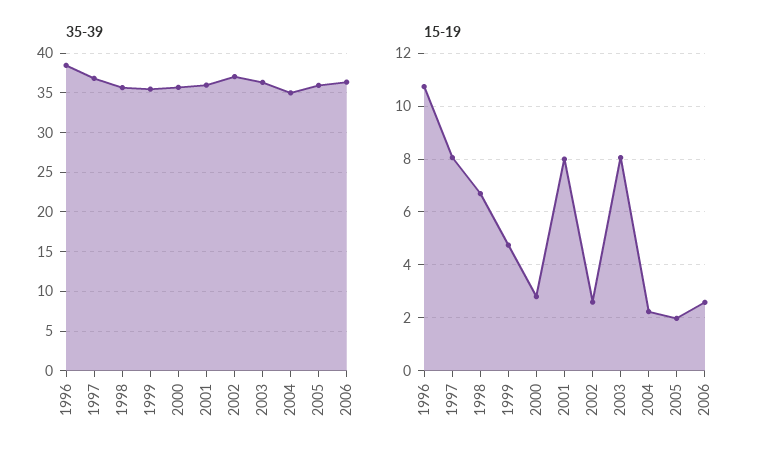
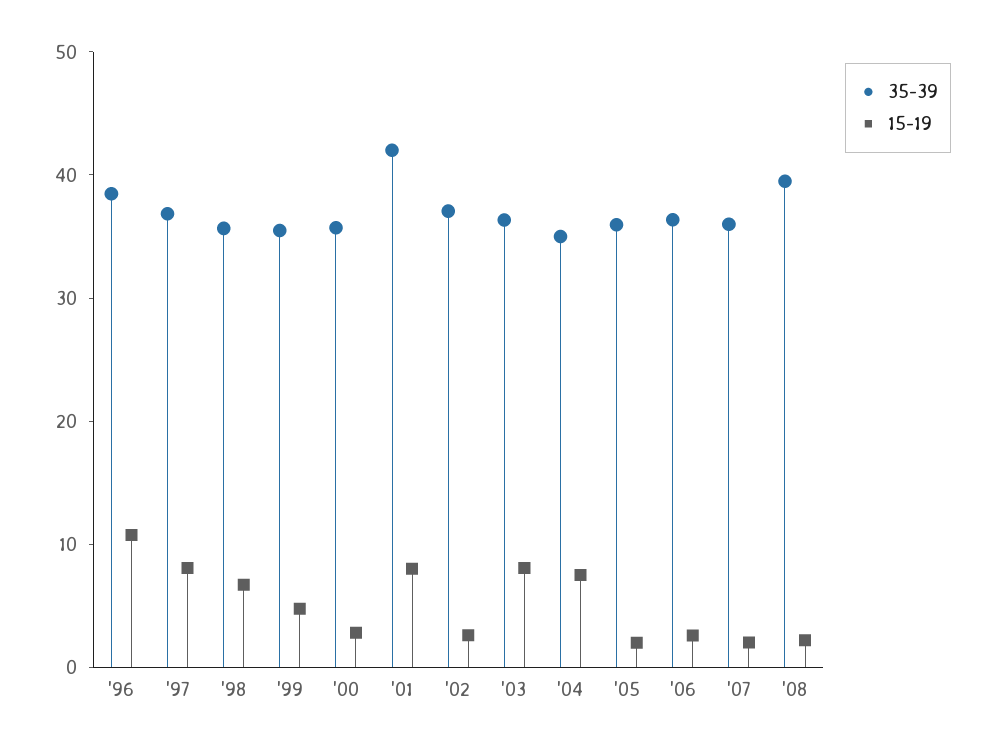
35-39, 2001: 36 -> 42
15-19, 2004: 2.25 -> 8
35-39, '07: none -> 36
15-19, '07: none -> 2
35-39, '08: none -> 40
15-19, '08: none -> 2

